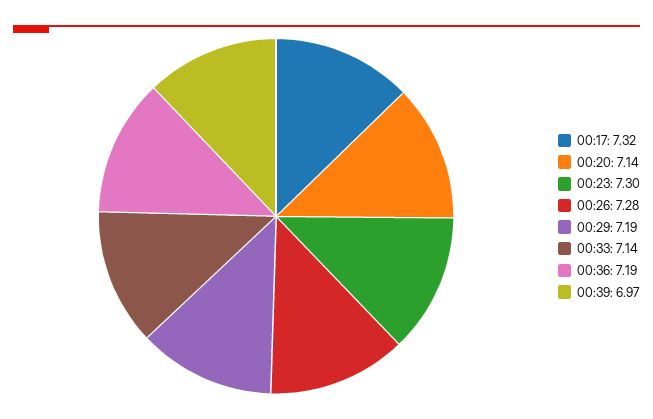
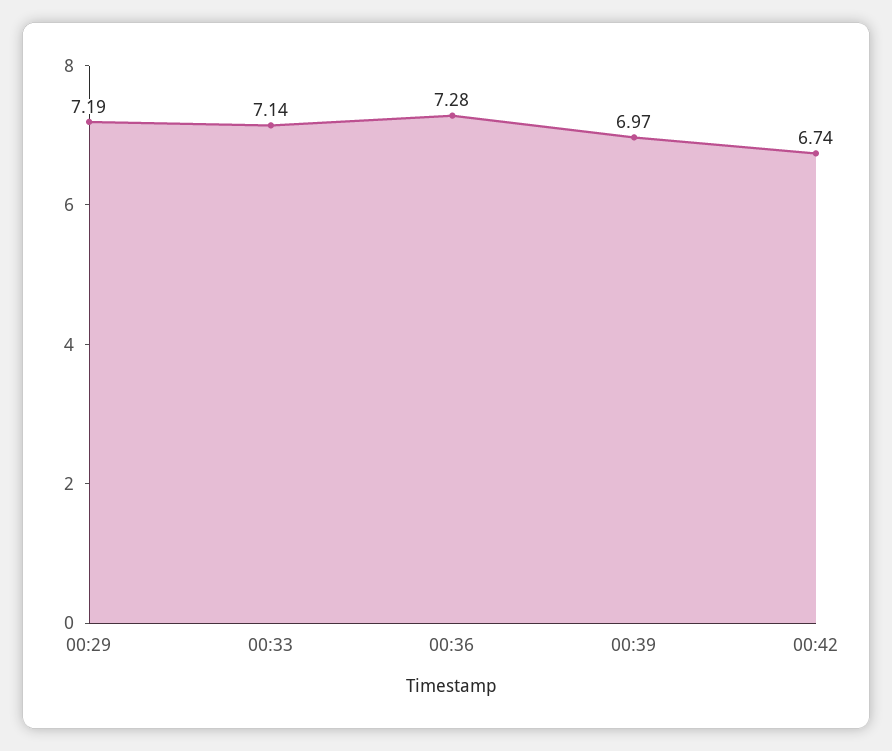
00:17: 7.32 -> none
00:20: 7.14 -> none
00:23: 7.3 -> none
00:26: 7.28 -> none
00:36: 7.19 -> 7.28
00:42: none -> 6.74

